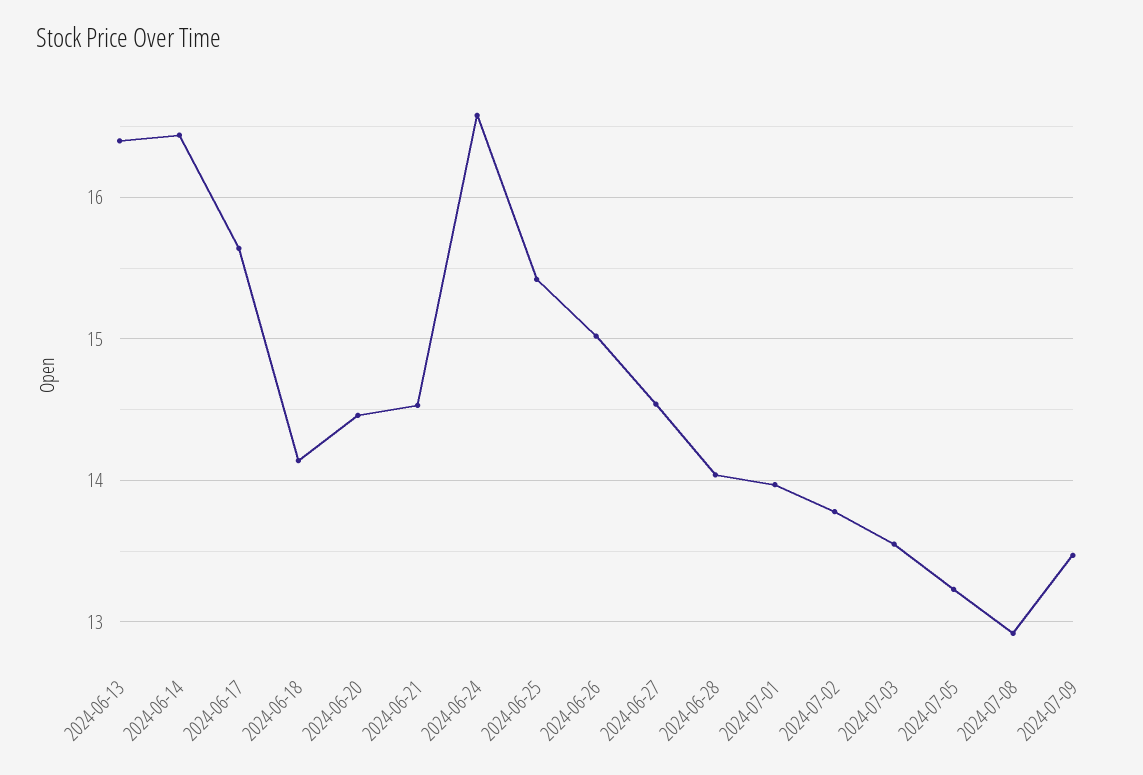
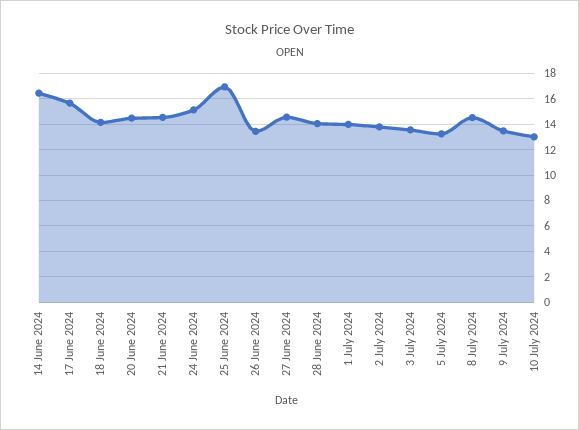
2024-06-13: 16.4 -> none
2024-06-24: 16.6 -> 15
2024-06-25: 15.4 -> 17
2024-06-26: 15 -> 13.5
2024-07-08: 12.9 -> 14.5
10 July 2024: none -> 13

